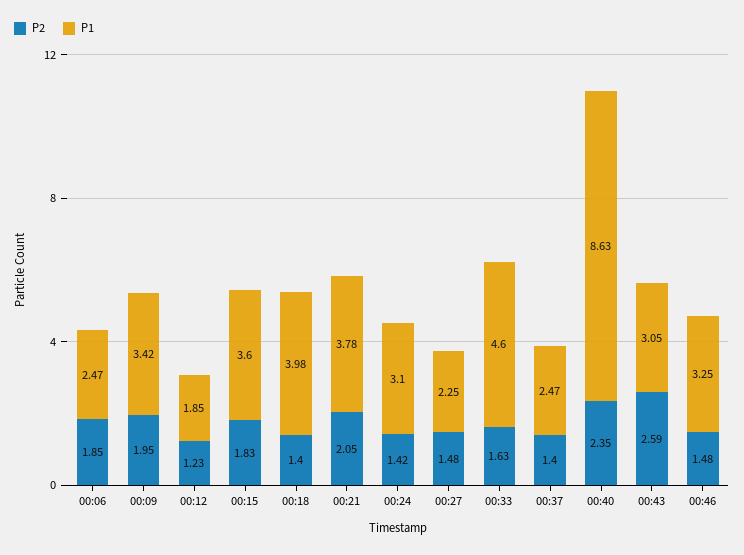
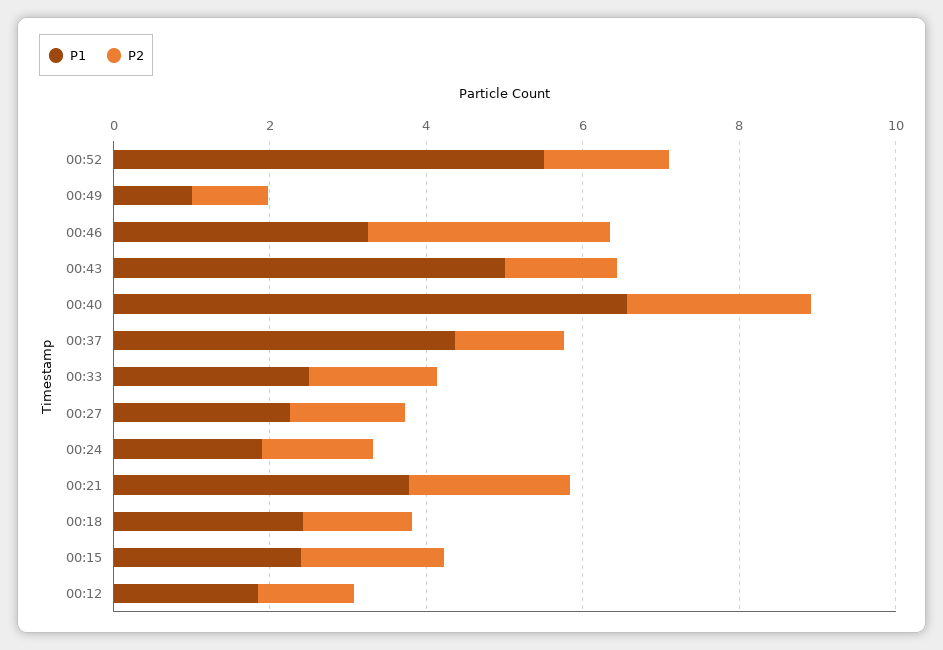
P2, 00:06: 1.85 -> none
P1, 00:06: 2.47 -> none
P2, 00:09: 1.95 -> none
P1, 00:09: 3.42 -> none
P1, 00:15: 3.6 -> 2.5
P1, 00:18: 3.98 -> 2.5
P1, 00:24: 3.1 -> 2
P1, 00:33: 4.6 -> 2.5
P1, 00:37: 2.47 -> 4.5
P1, 00:40: 8.63 -> 6.5
P2, 00:43: 2.59 -> 1.5
P1, 00:43: 3.05 -> 5
P2, 00:46: 1.48 -> 3
P1, 00:52: none -> 5.5
P2, 00:52: none -> 1.5
P1, 00:49: none -> 1
P2, 00:49: none -> 1

